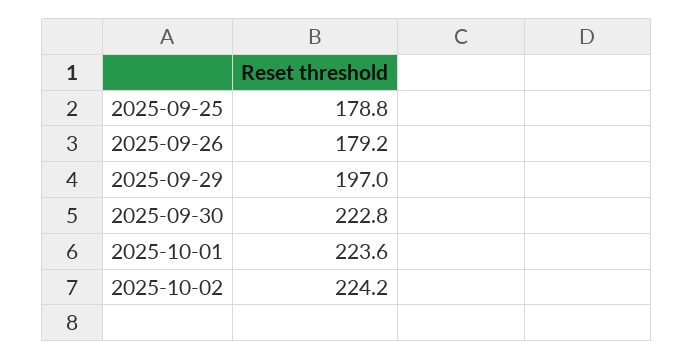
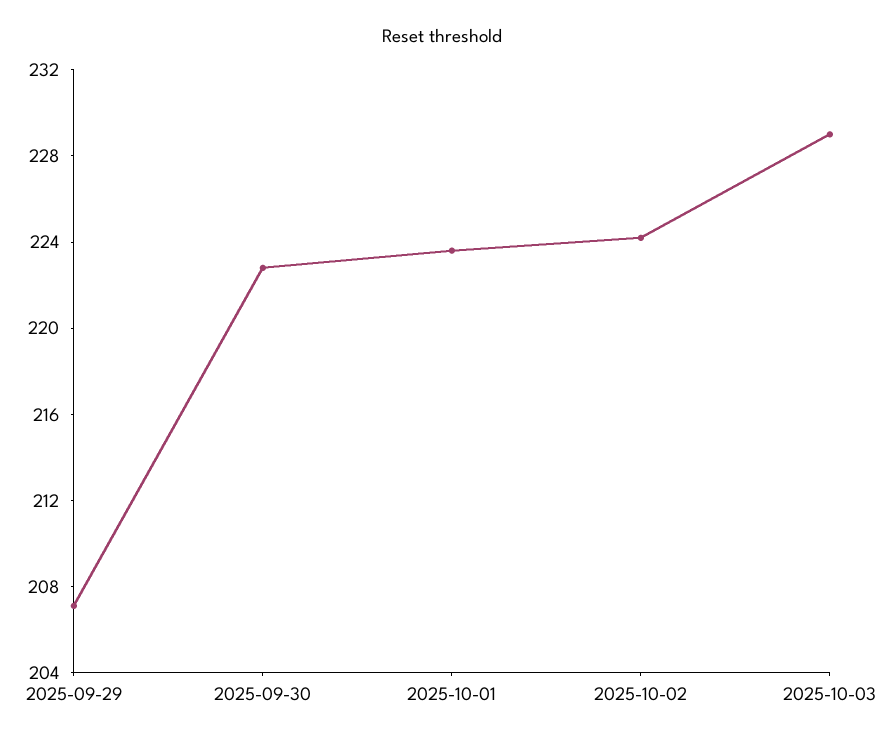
2025-09-25: 178.8 -> none
2025-09-26: 179.2 -> none
2025-09-29: 197 -> 207
2025-10-03: none -> 229

